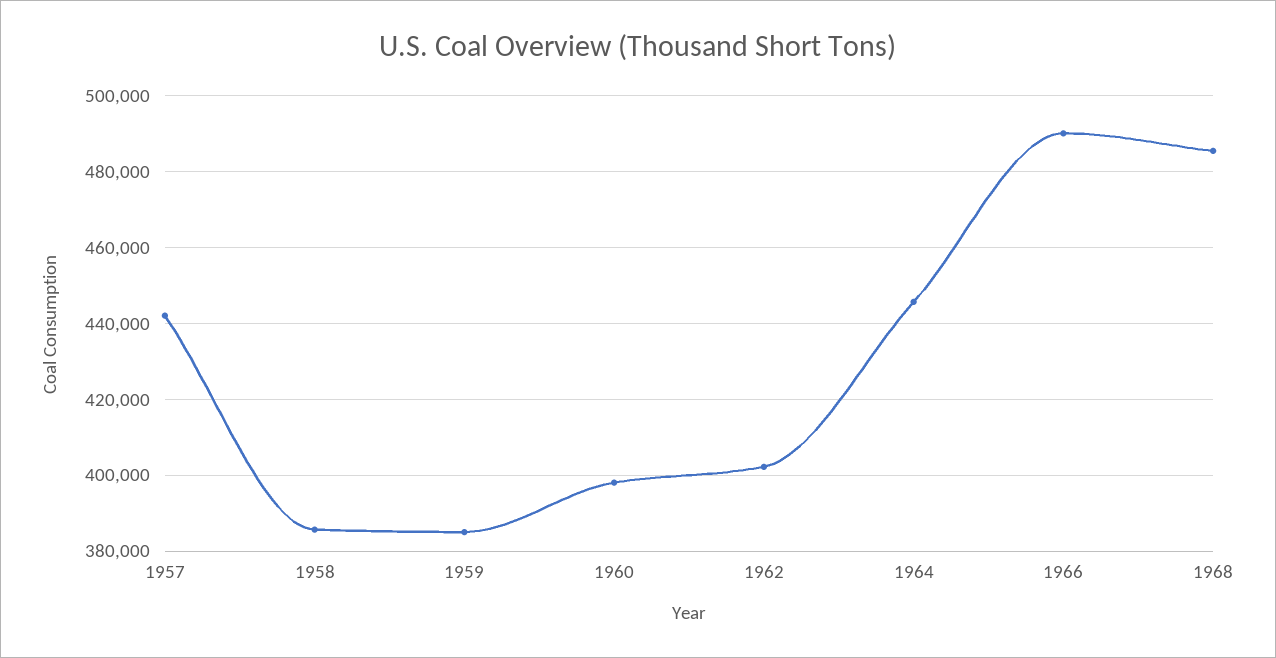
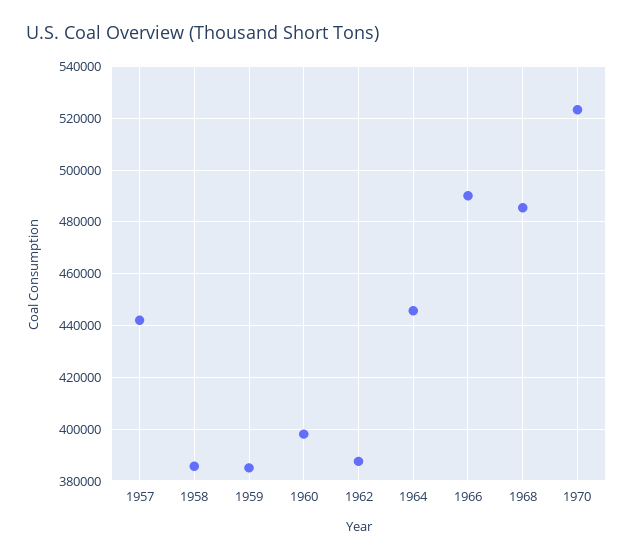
1962: 402000 -> 387500
1970: none -> 522500

